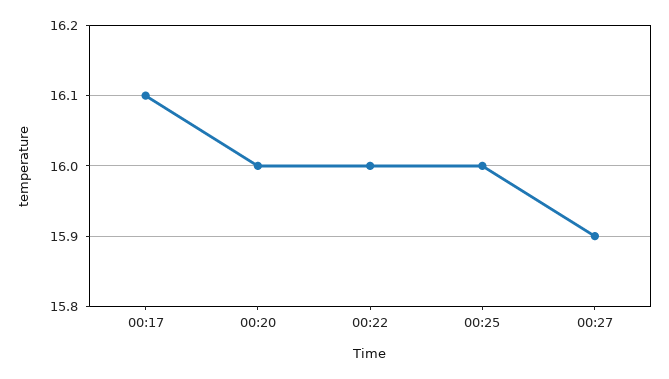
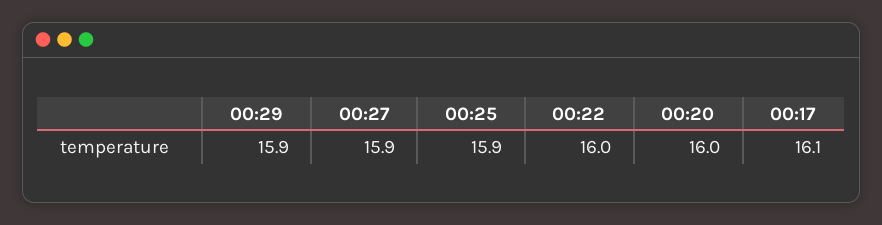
00:25: 16 -> 15.9
00:29: none -> 15.9

